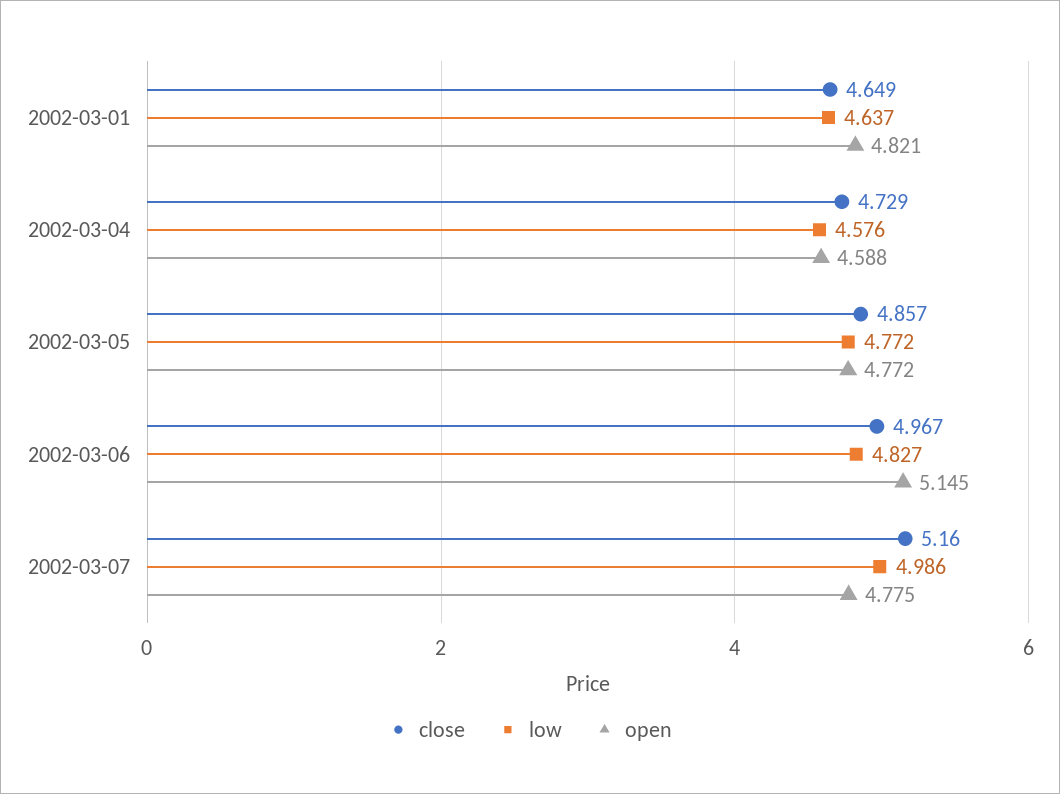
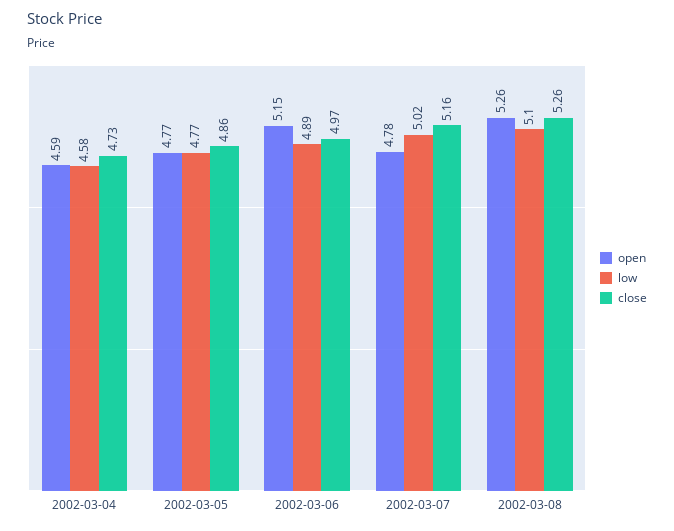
close, 2002-03-01: 4.649 -> none
low, 2002-03-01: 4.637 -> none
open, 2002-03-01: 4.821 -> none
low, 2002-03-06: 4.827 -> 4.89
low, 2002-03-07: 4.986 -> 5.02
open, 2002-03-08: none -> 5.26
low, 2002-03-08: none -> 5.1
close, 2002-03-08: none -> 5.26

